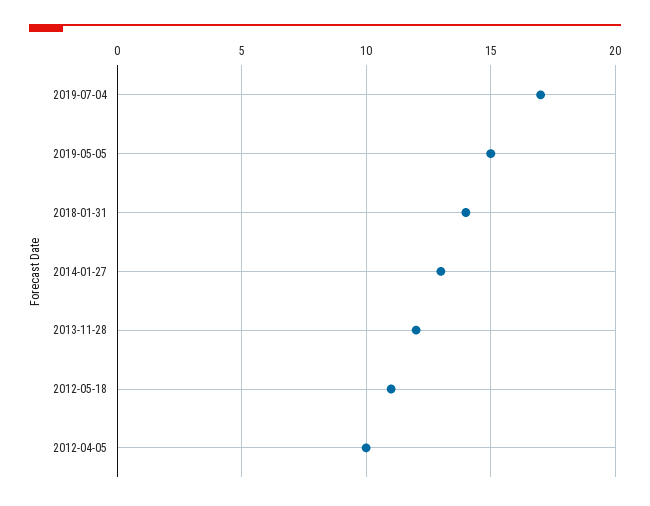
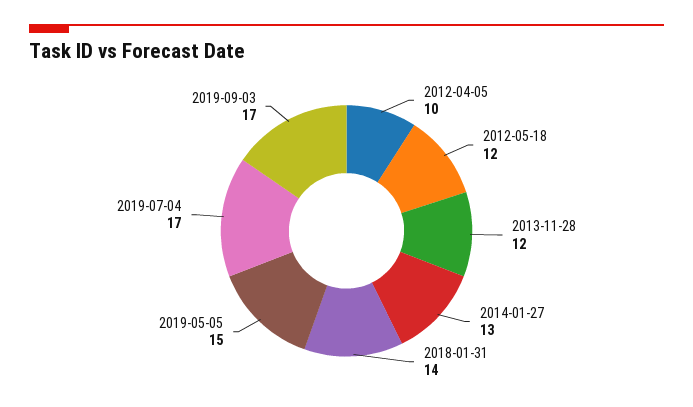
2012-05-18: 11 -> 12
2019-09-03: none -> 17

